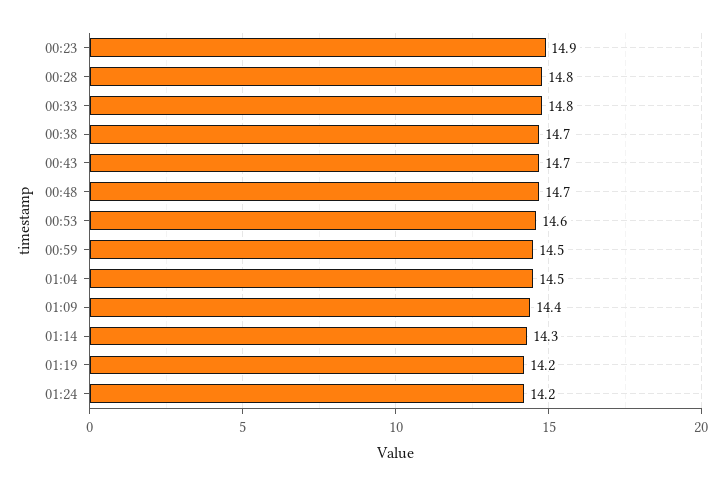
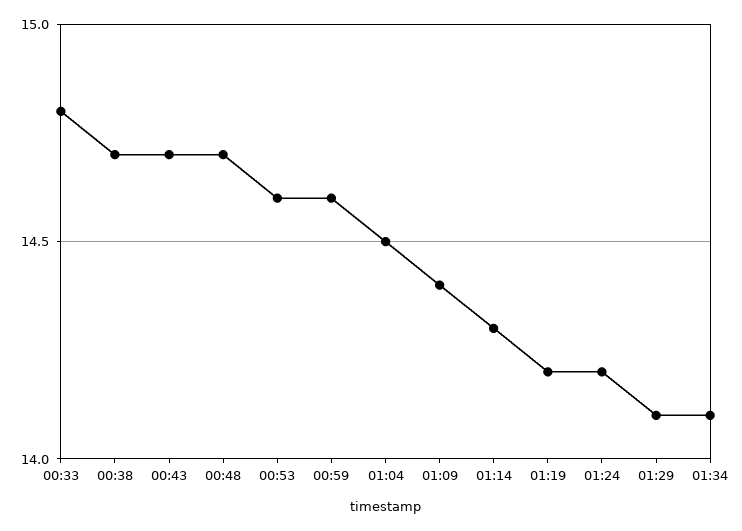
00:23: 14.9 -> none
00:28: 14.8 -> none
00:59: 14.5 -> 14.6
01:29: none -> 14.1
01:34: none -> 14.1

